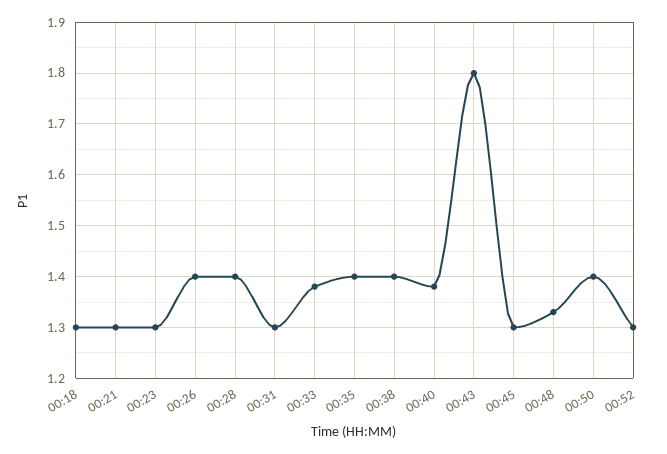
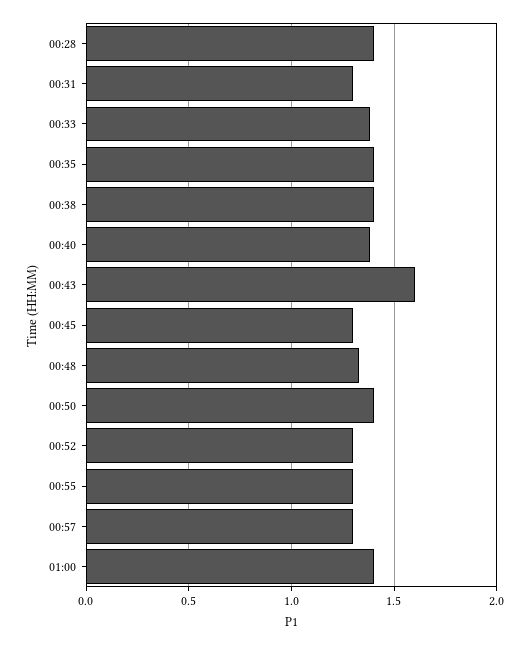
00:18: 1.3 -> none
00:21: 1.3 -> none
00:23: 1.3 -> none
00:26: 1.4 -> none
00:43: 1.8 -> 1.6
00:55: none -> 1.3
00:57: none -> 1.3
01:00: none -> 1.4

